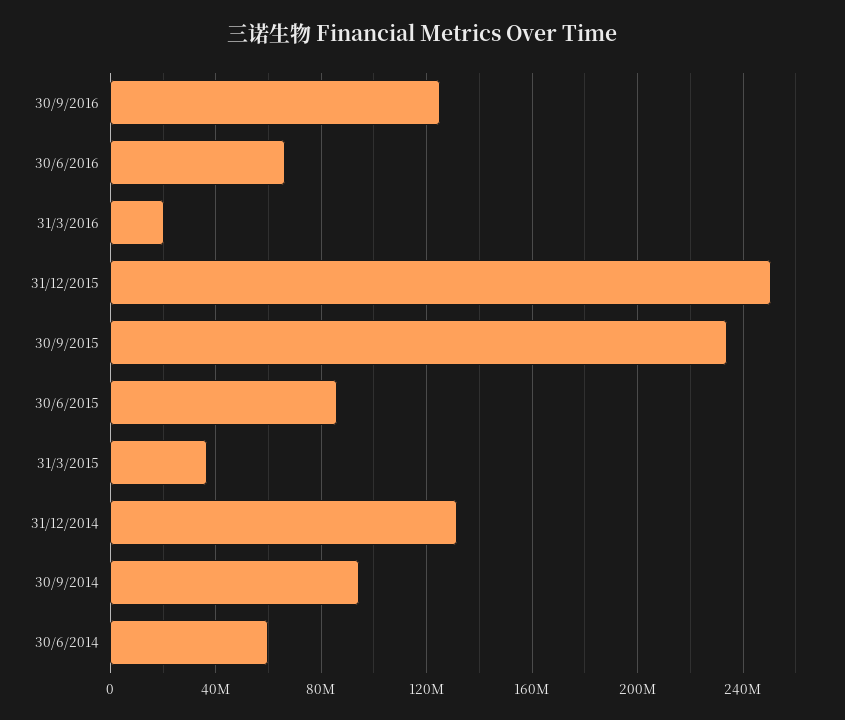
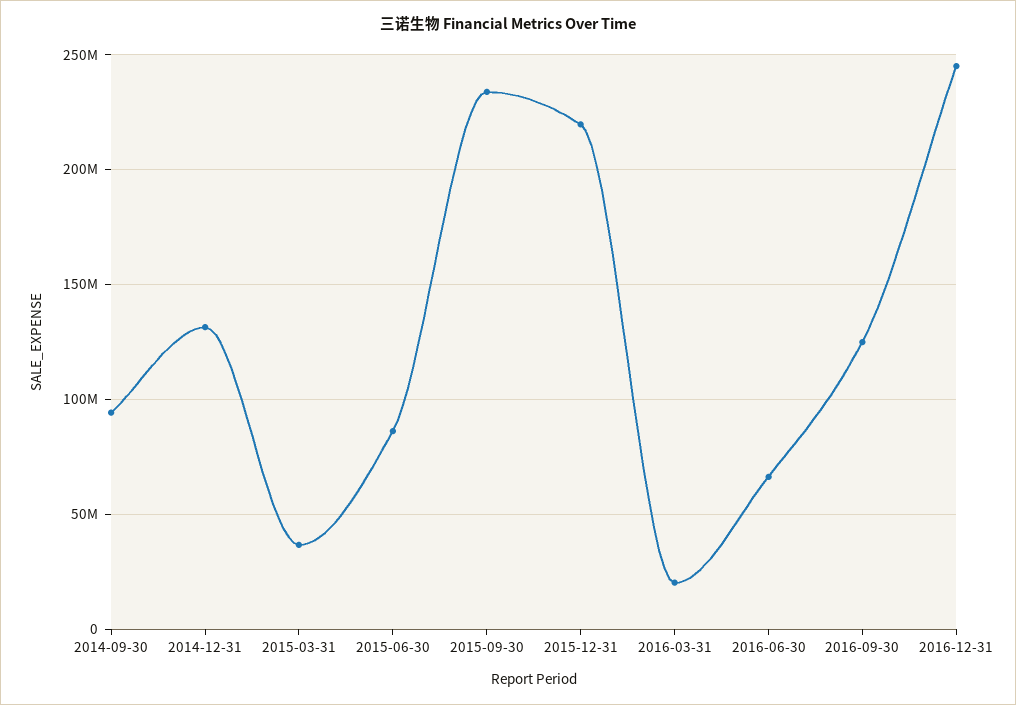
31/12/2015: 250000000 -> 220000000
30/6/2014: 60000000 -> none
2016-12-31: none -> 245000000

